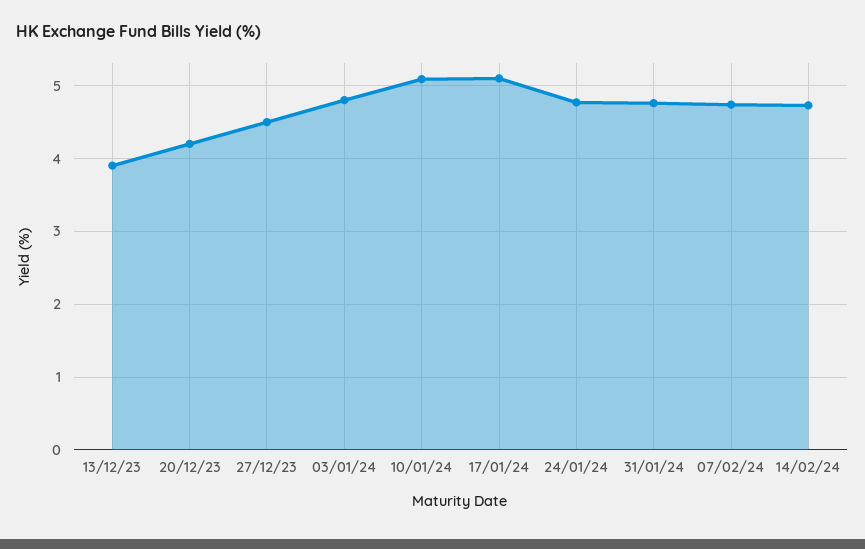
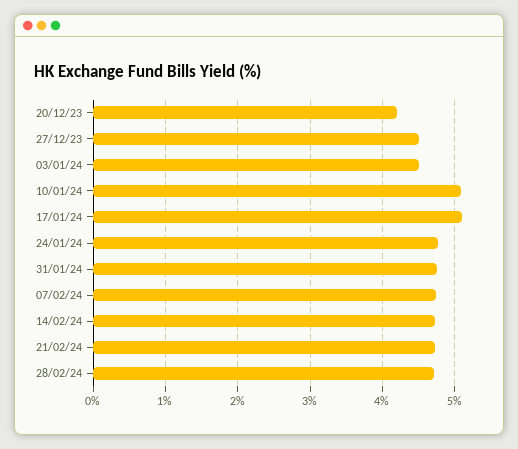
13/12/23: 3.9 -> none
03/01/24: 4.8 -> 4.5
21/02/24: none -> 4.7
28/02/24: none -> 4.7

